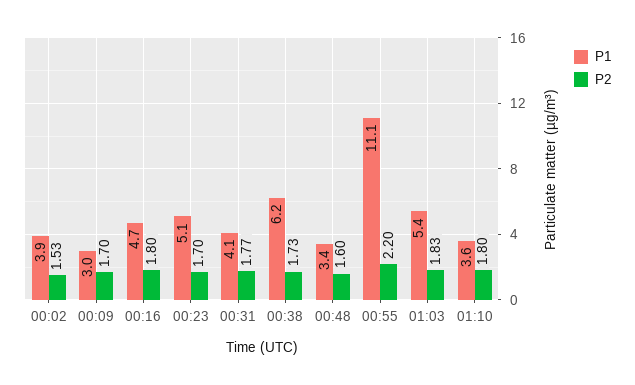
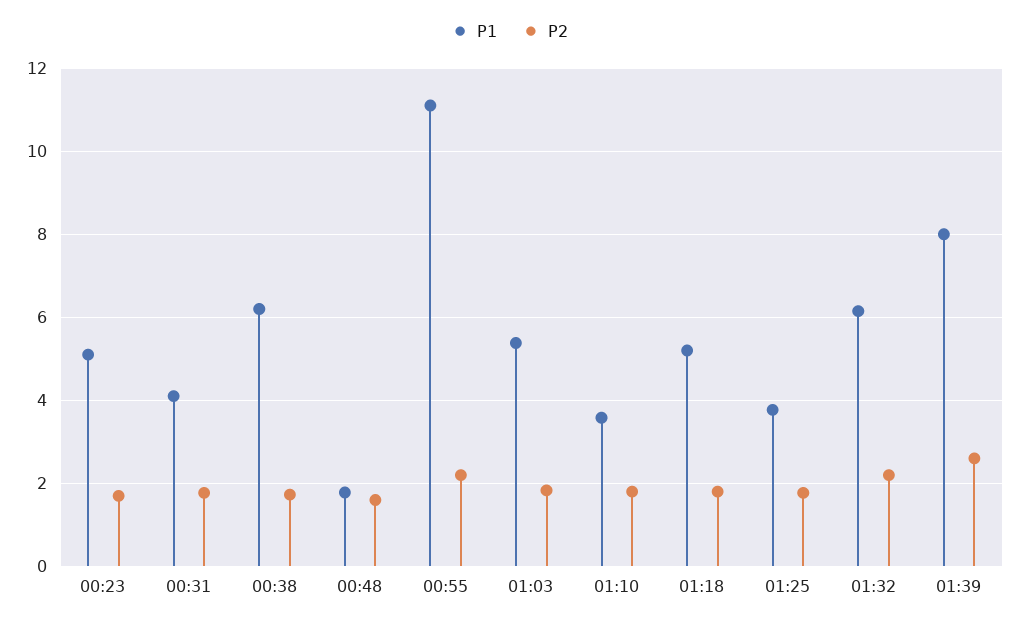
P1, 00:02: 3.9 -> none
P2, 00:02: 1.53 -> none
P1, 00:09: 3 -> none
P2, 00:09: 1.7 -> none
P1, 00:16: 4.7 -> none
P2, 00:16: 1.8 -> none
P1, 00:48: 3.4 -> 1.8
P1, 01:18: none -> 5.2
P2, 01:18: none -> 1.8
P1, 01:25: none -> 3.8
P2, 01:25: none -> 1.8
P1, 01:32: none -> 6.2
P2, 01:32: none -> 2.2
P1, 01:39: none -> 8
P2, 01:39: none -> 2.6

